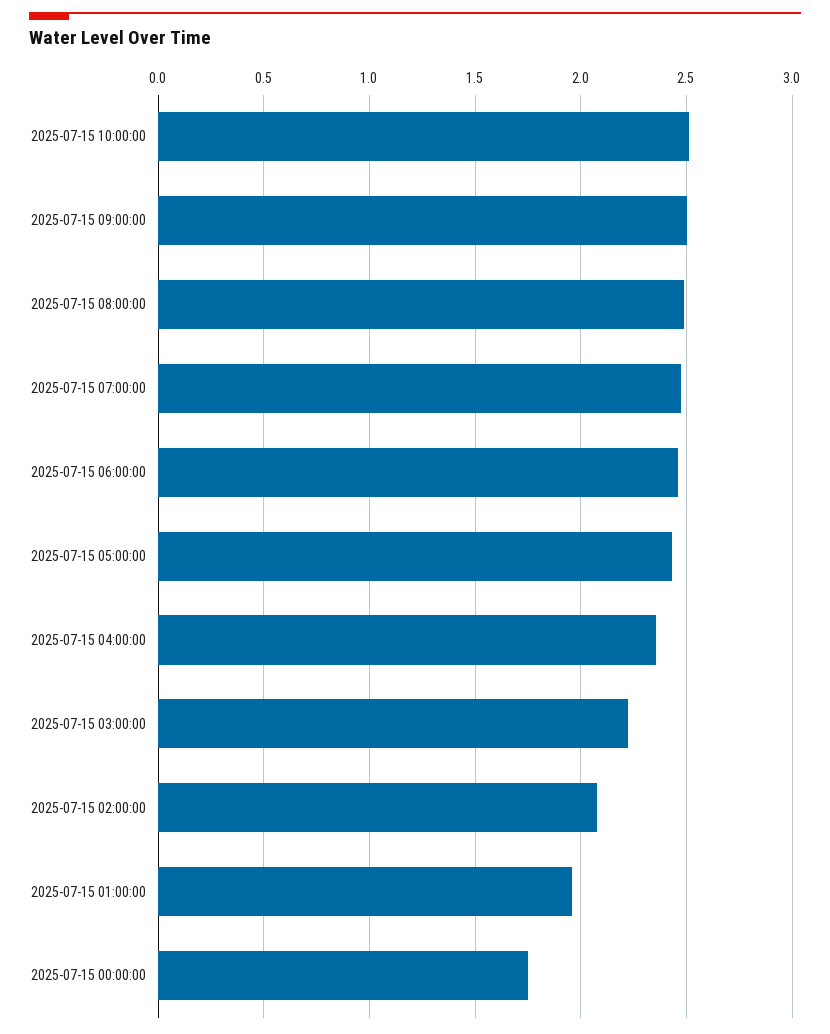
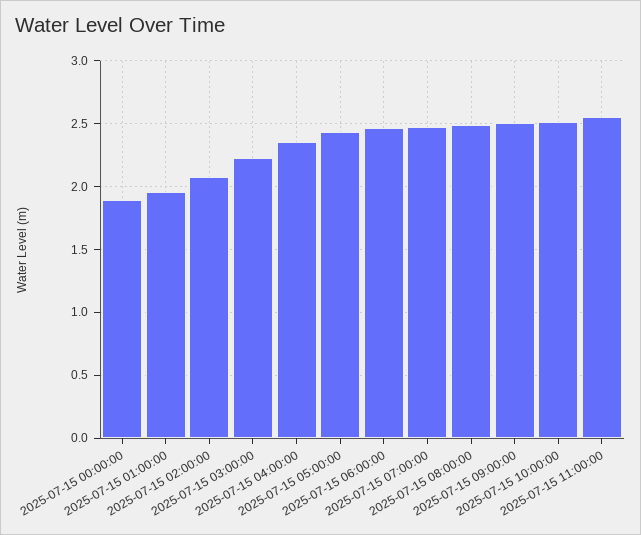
2025-07-15 00:00:00: 1.75 -> 1.9
2025-07-15 11:00:00: none -> 2.55

